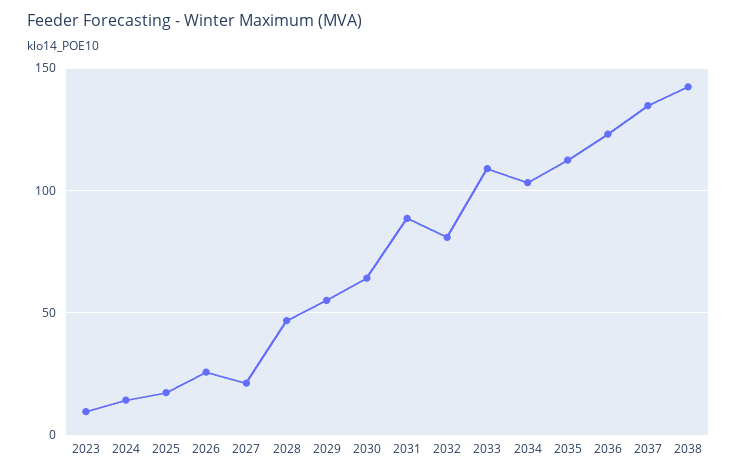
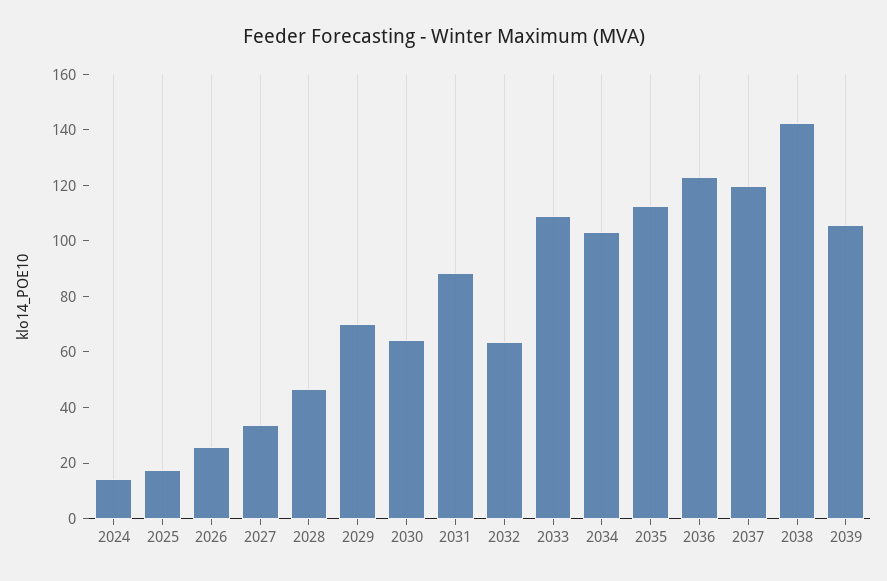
2023: 10 -> none
2027: 20 -> 35
2029: 55 -> 70
2032: 80 -> 65
2037: 135 -> 120
2039: none -> 105

